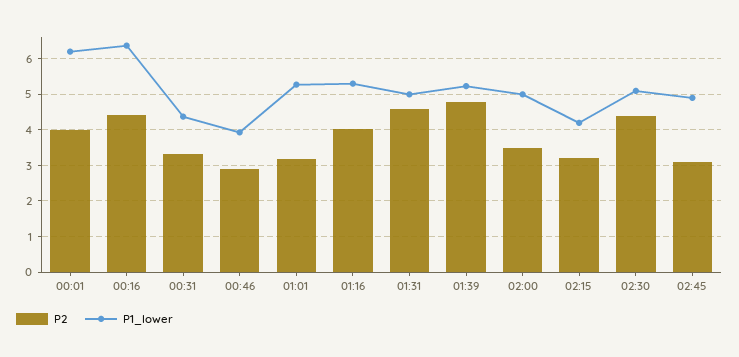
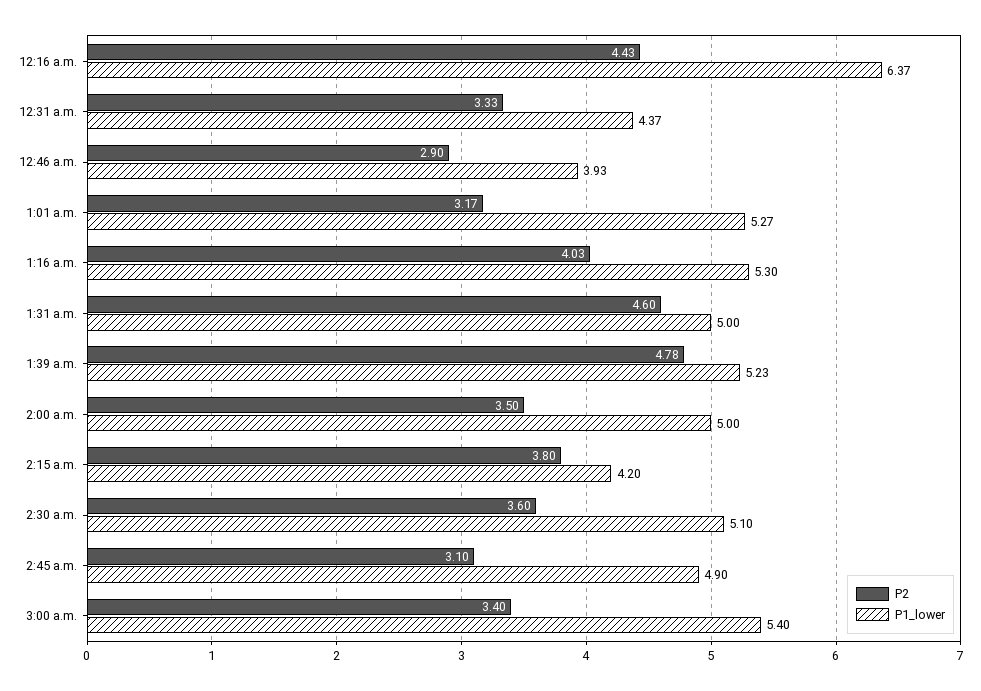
P2, 00:01: 4 -> none
P1_lower, 00:01: 6.2 -> none
P2, 02:15: 3.2 -> 3.8
P2, 02:30: 4.4 -> 3.6
P2, 3:00 a.m.: none -> 3.4
P1_lower, 3:00 a.m.: none -> 5.4

